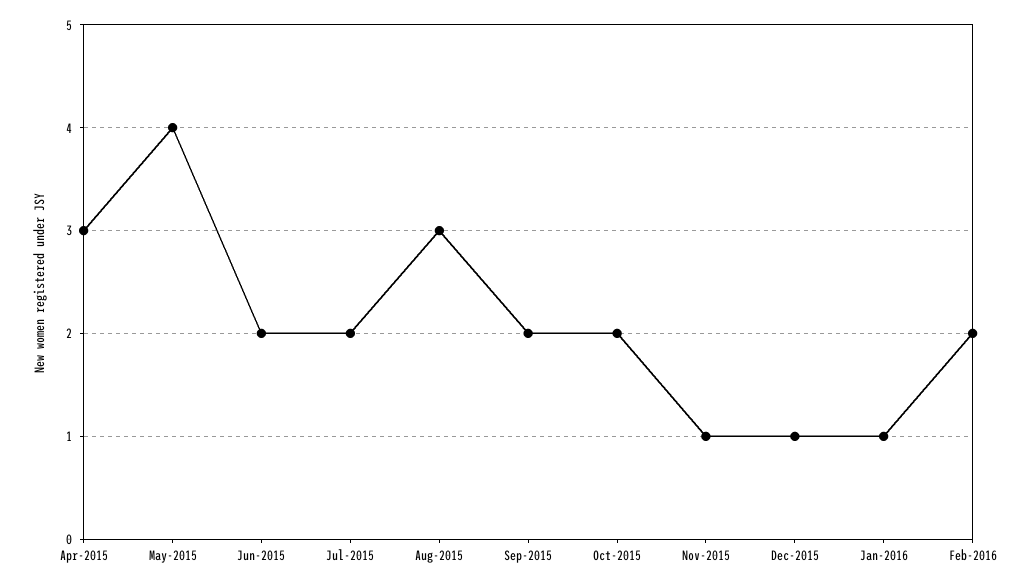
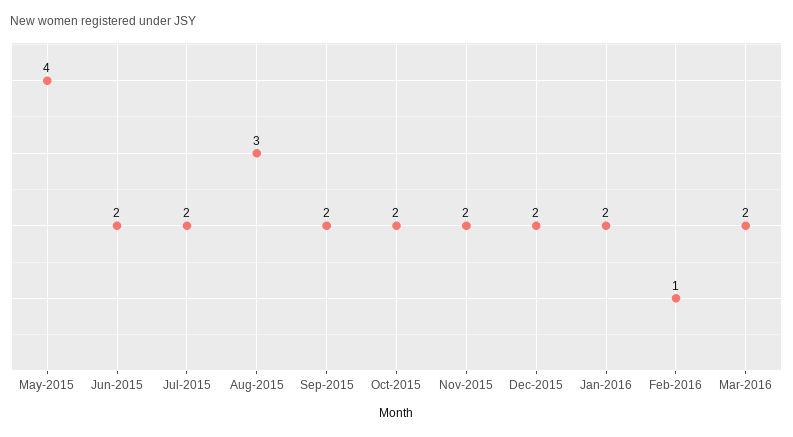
Apr-2015: 3 -> none
Nov-2015: 1 -> 2
Dec-2015: 1 -> 2
Jan-2016: 1 -> 2
Feb-2016: 2 -> 1
Mar-2016: none -> 2

